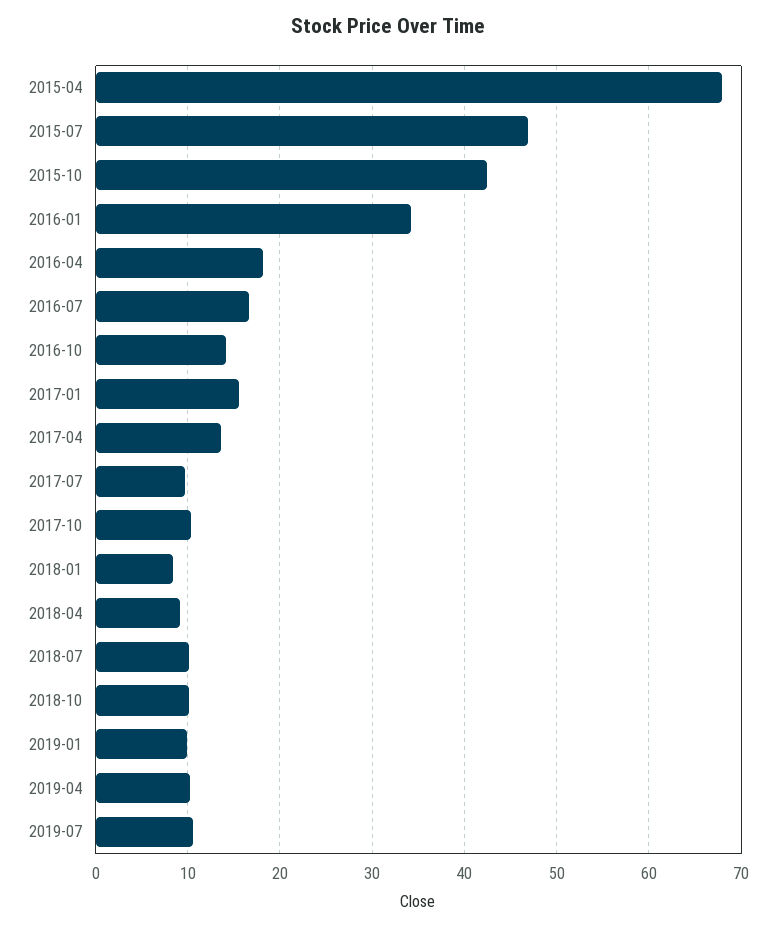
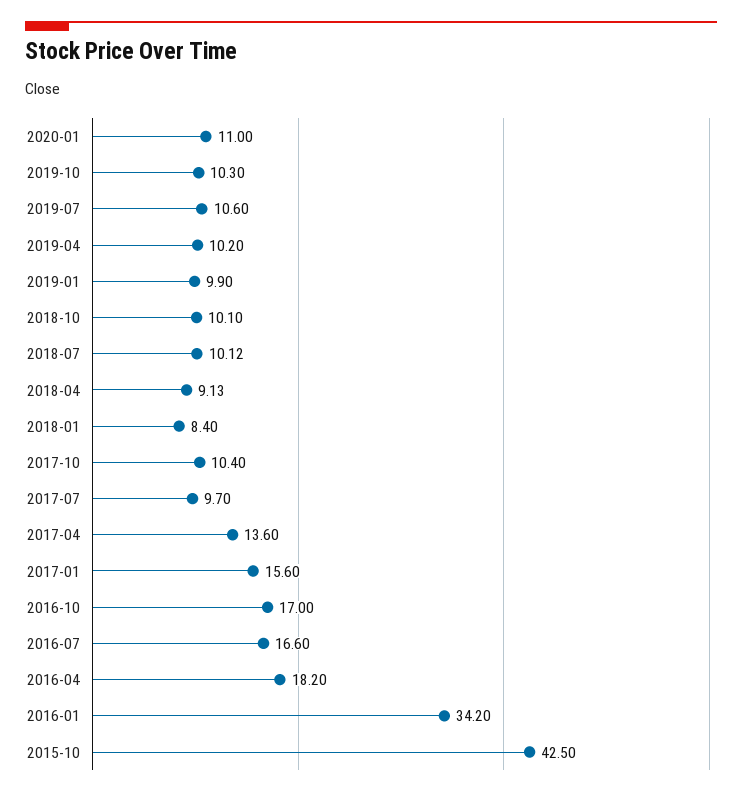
2015-04: 68 -> none
2015-07: 47 -> none
2016-10: 14 -> 17
2020-01: none -> 11
2019-10: none -> 10.3

